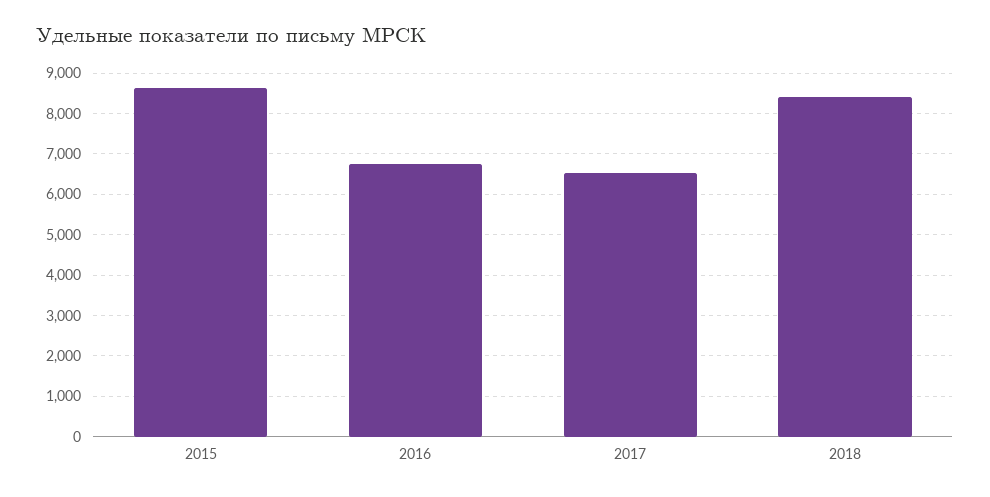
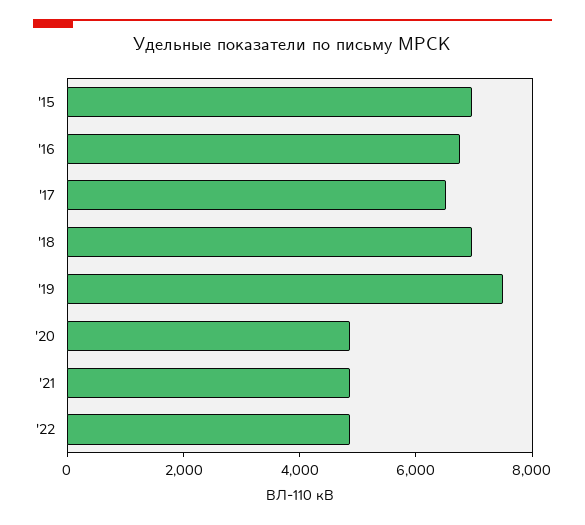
2015: 8600 -> 7000
2018: 8400 -> 7000
'19: none -> 7500
'20: none -> 5000
'21: none -> 5000
'22: none -> 5000

